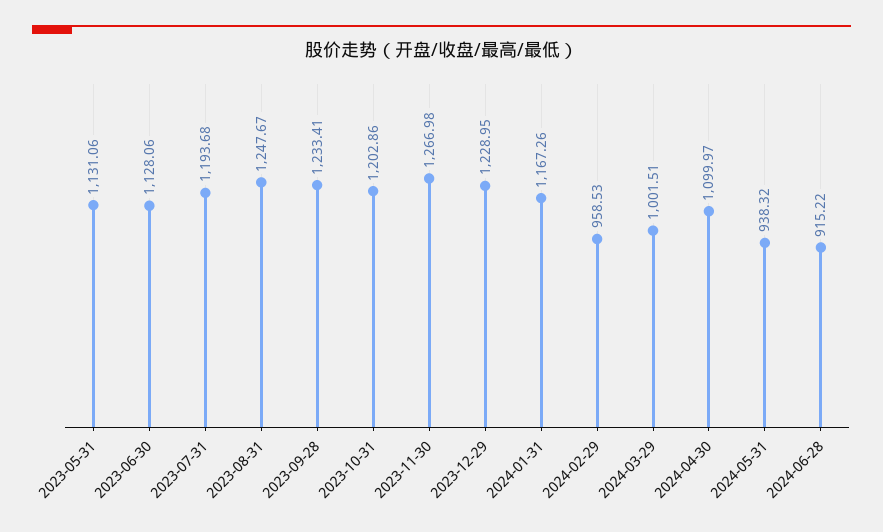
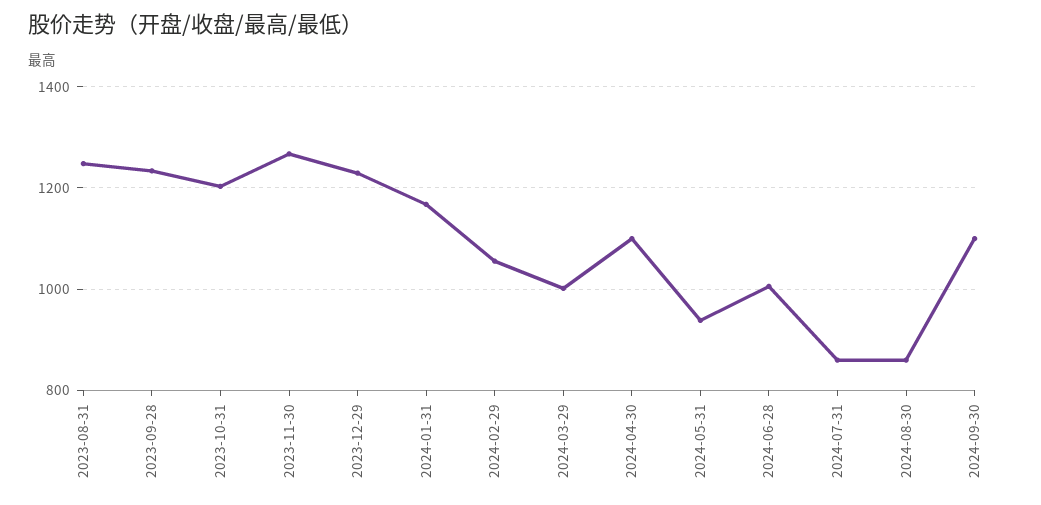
2023-05-31: 1131.06 -> none
2023-06-30: 1128.06 -> none
2023-07-31: 1193.68 -> none
2024-02-29: 958.53 -> 1060
2024-06-28: 915.22 -> 1000
2024-07-31: none -> 860
2024-08-30: none -> 860
2024-09-30: none -> 1100

